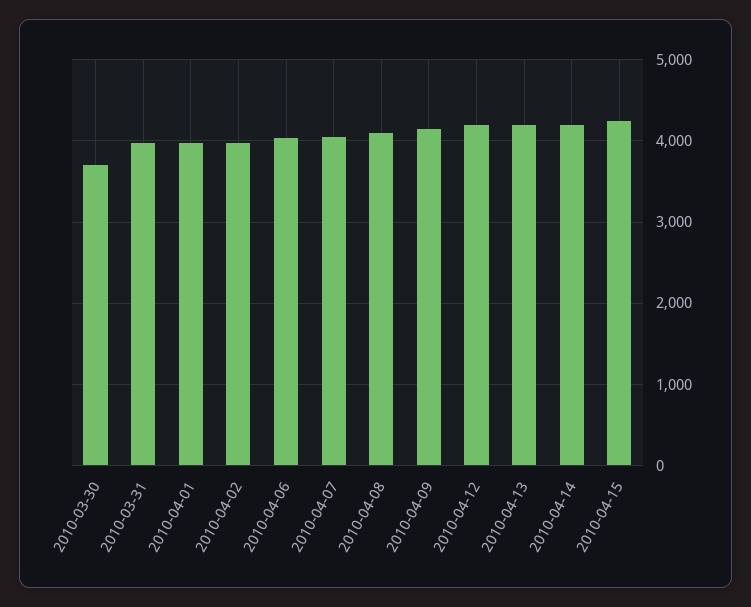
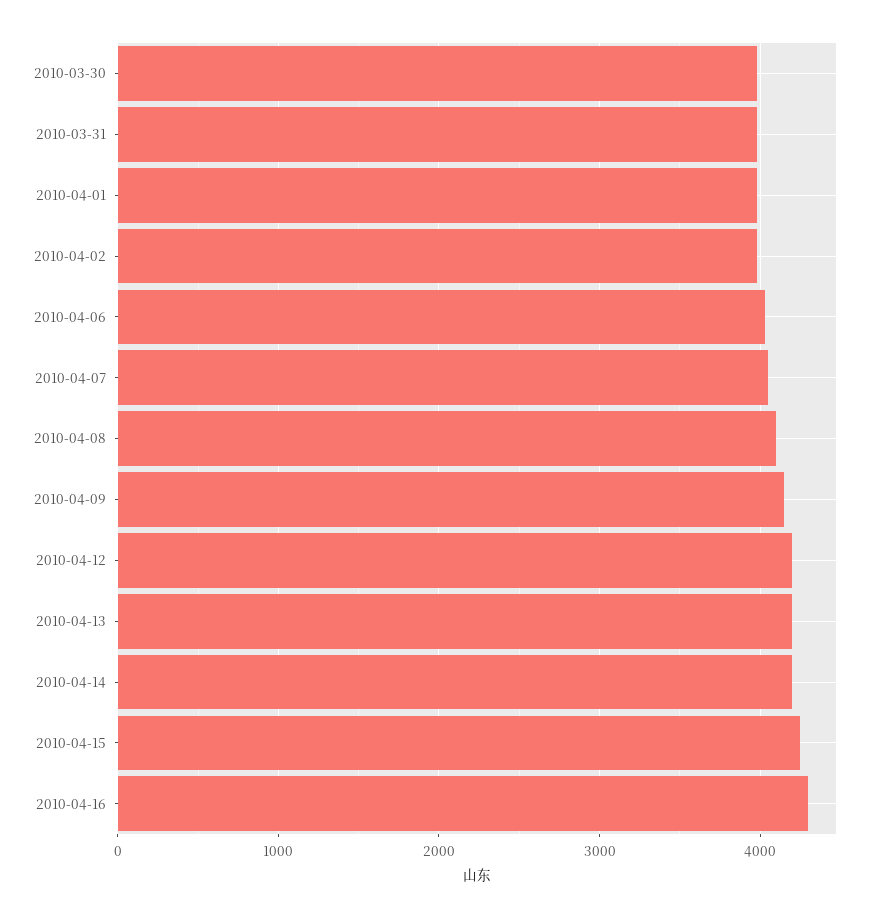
2010-03-30: 3700 -> 4000
2010-04-16: none -> 4300

